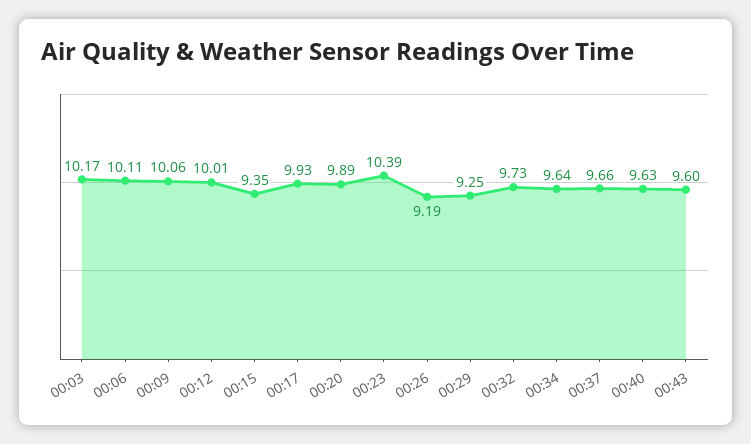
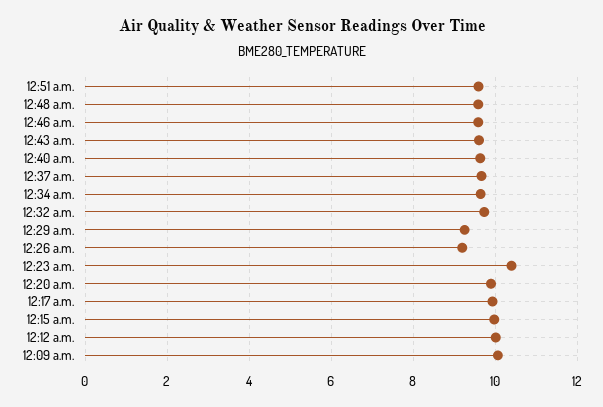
00:03: 10.17 -> none
00:06: 10.11 -> none
00:15: 9.35 -> 10
12:51 a.m.: none -> 9.6
12:48 a.m.: none -> 9.6
12:46 a.m.: none -> 9.6

